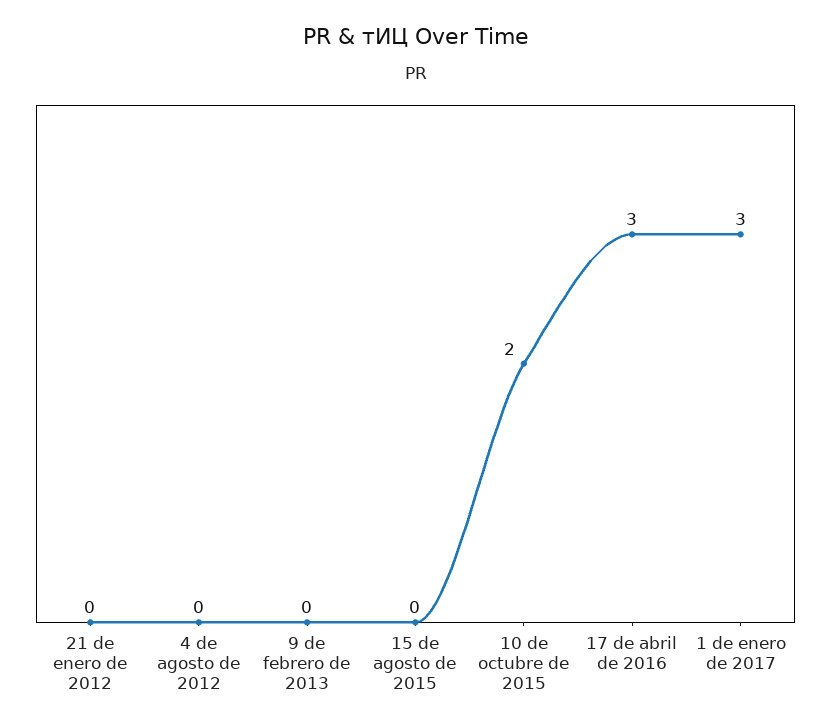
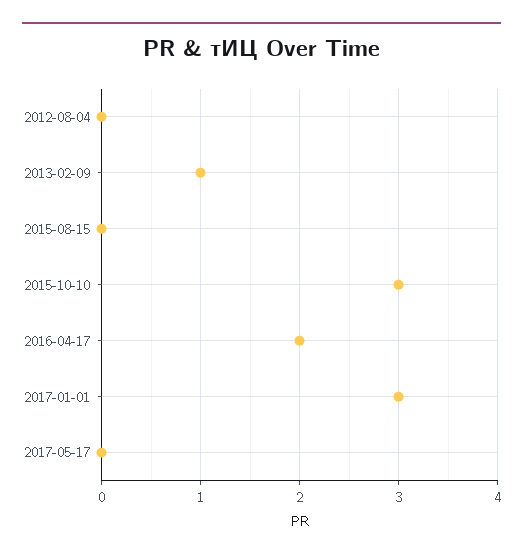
21 de enero de 2012: 0 -> none
9 de febrero de 2013: 0 -> 1
10 de octubre de 2015: 2 -> 3
17 de abril de 2016: 3 -> 2
2017-05-17: none -> 0

